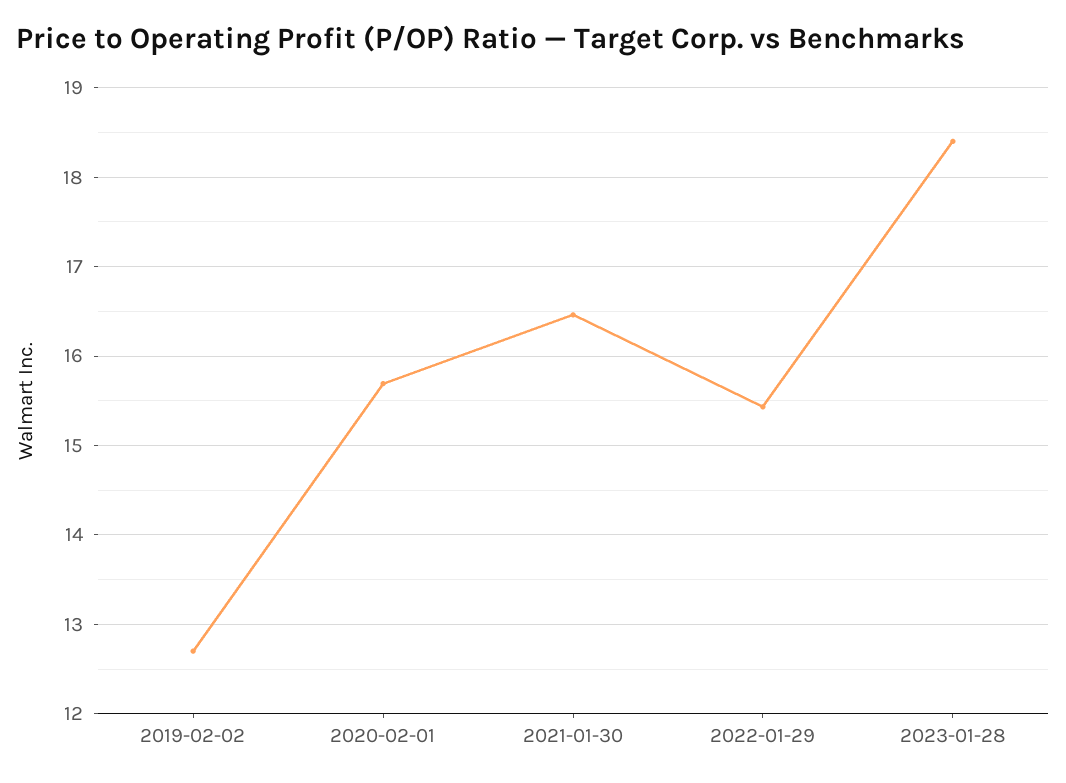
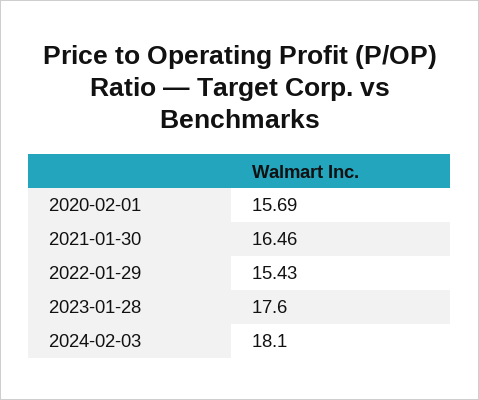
2019-02-02: 12.7 -> none
2023-01-28: 18.4 -> 17.6
2024-02-03: none -> 18.1

